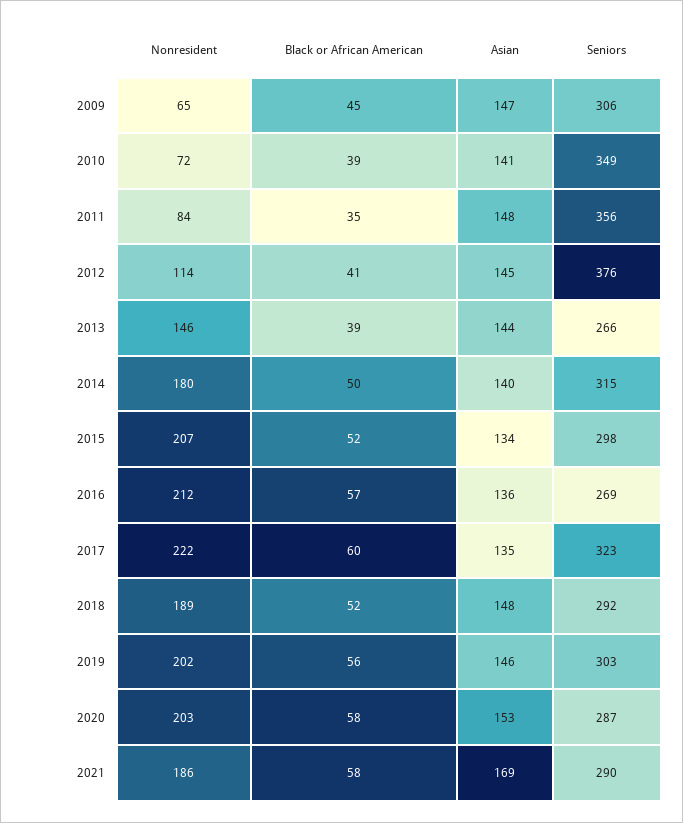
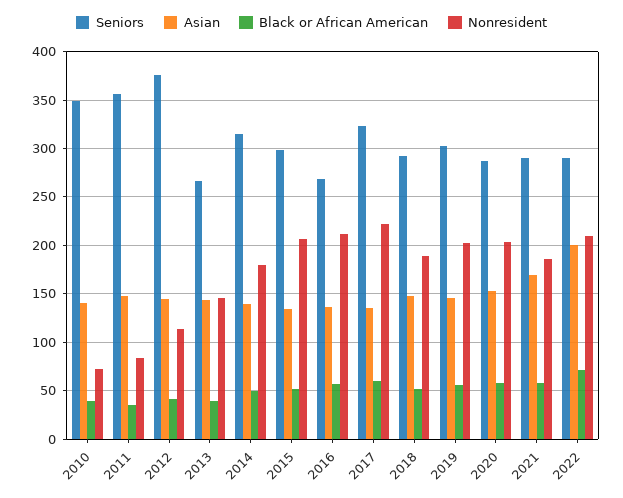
Nonresident, 2009: 65 -> none
Black or African American, 2009: 45 -> none
Asian, 2009: 147 -> none
Seniors, 2009: 306 -> none
Seniors, 2022: none -> 290
Asian, 2022: none -> 200
Black or African American, 2022: none -> 70
Nonresident, 2022: none -> 210

